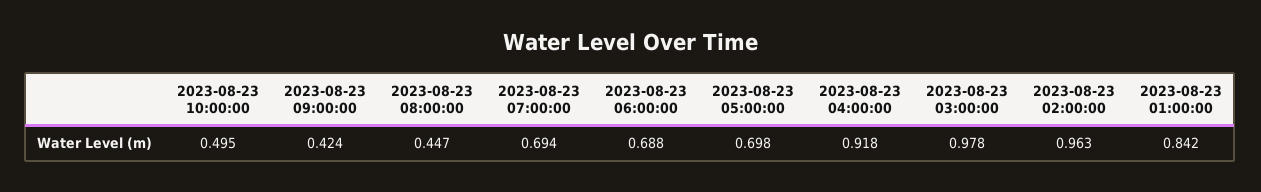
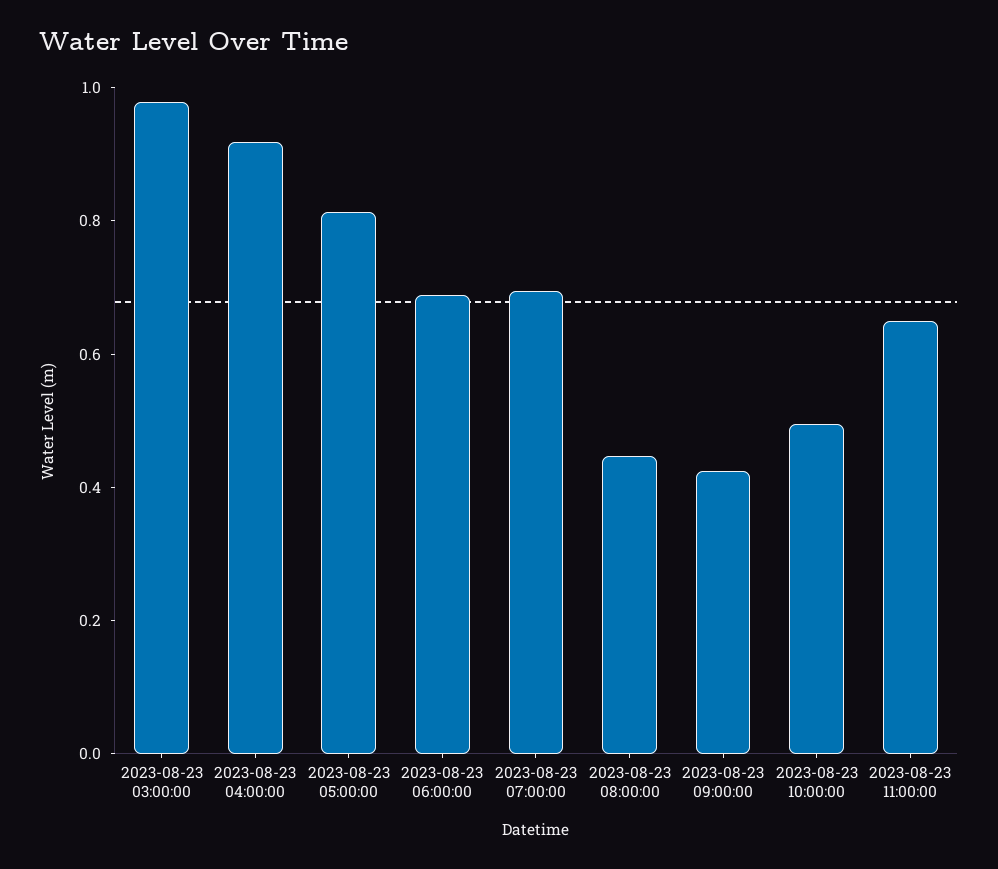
2023-08-23 05:00:00: 0.698 -> 0.8
2023-08-23 02:00:00: 0.963 -> none
2023-08-23 01:00:00: 0.842 -> none
2023-08-23 11:00:00: none -> 0.65

